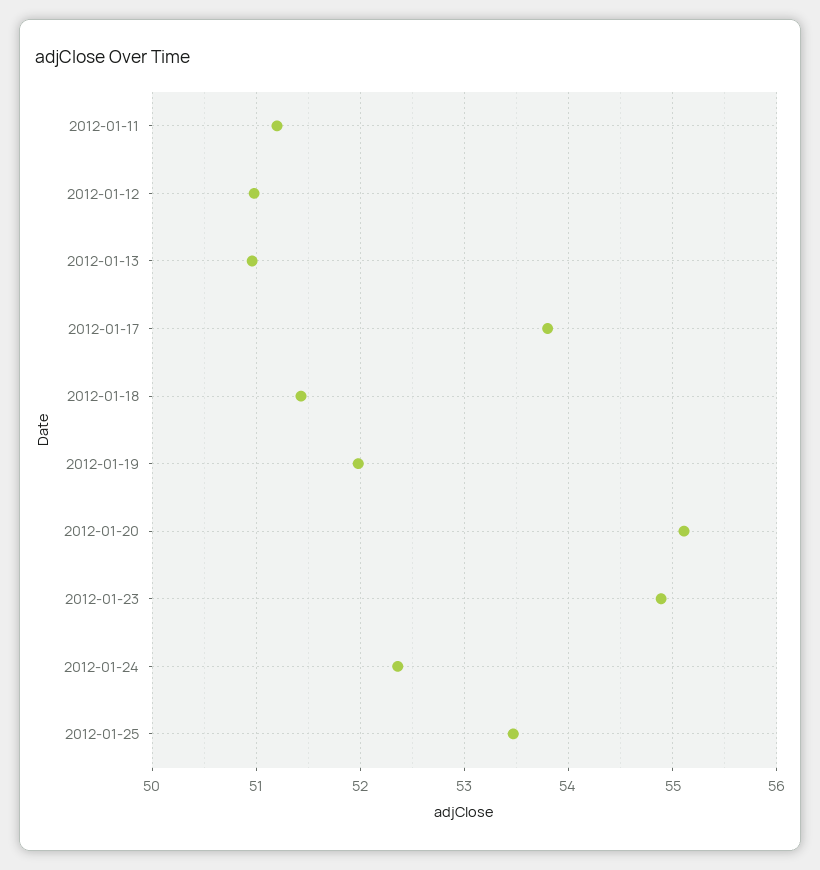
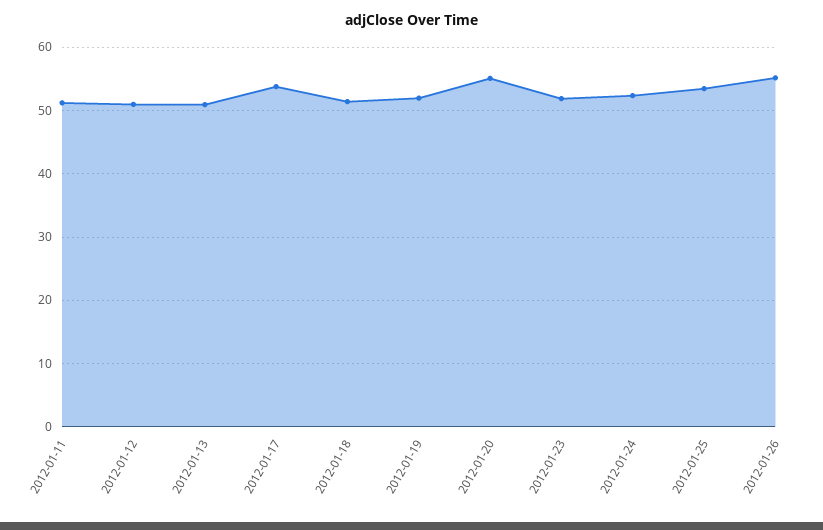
2012-01-23: 54.9 -> 52
2012-01-26: none -> 55

